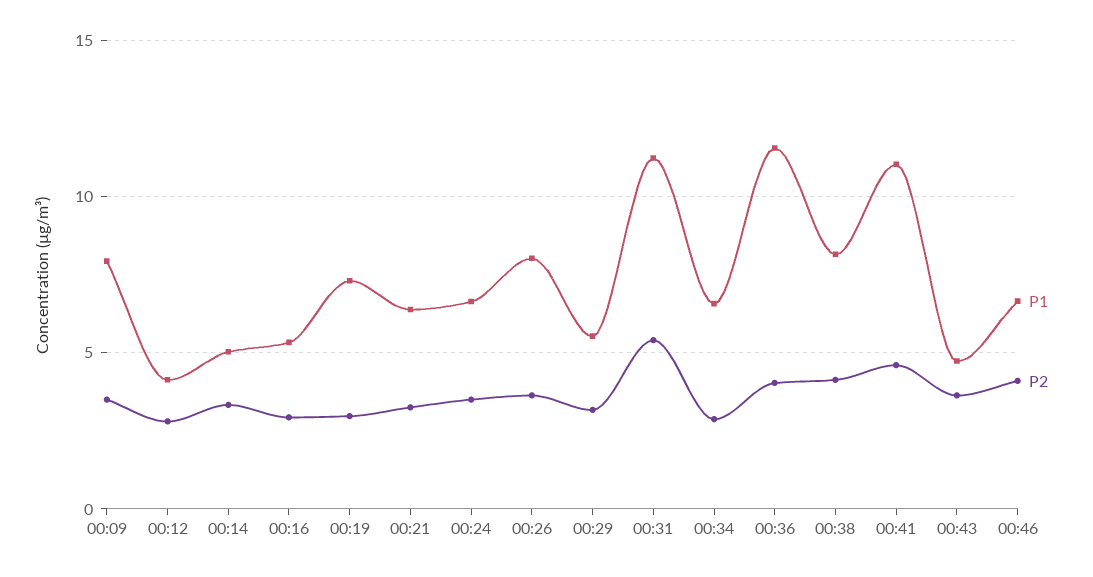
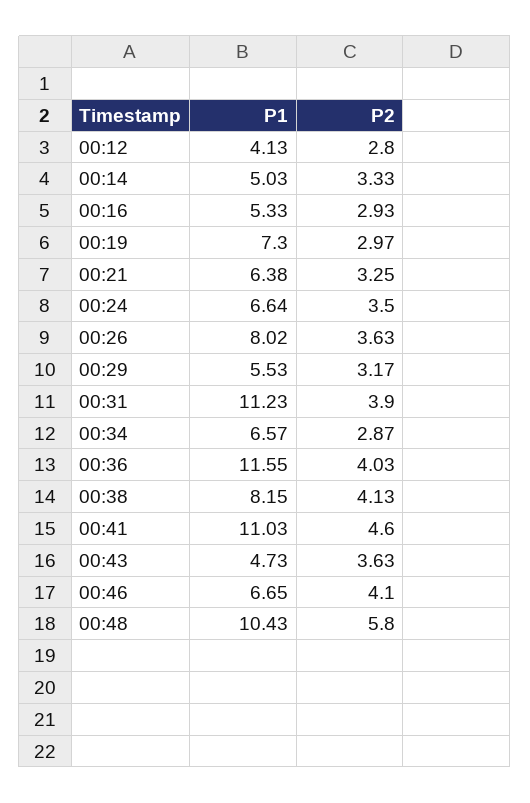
P1, 00:09: 8 -> none
P2, 00:09: 3.5 -> none
P2, 00:31: 5.5 -> 3.9
P1, 00:48: none -> 10.43
P2, 00:48: none -> 5.8

